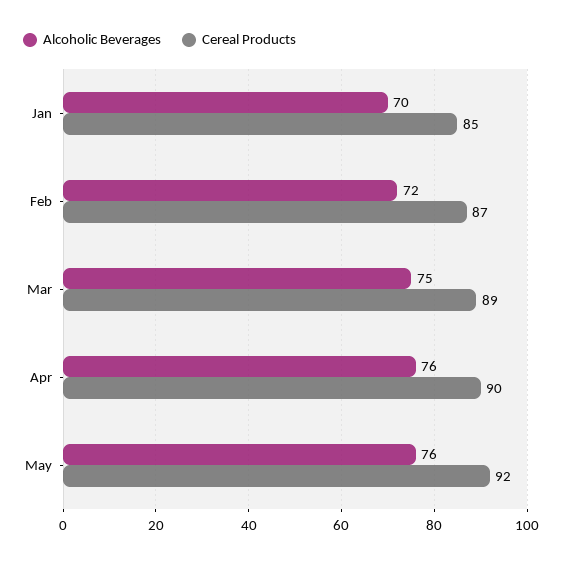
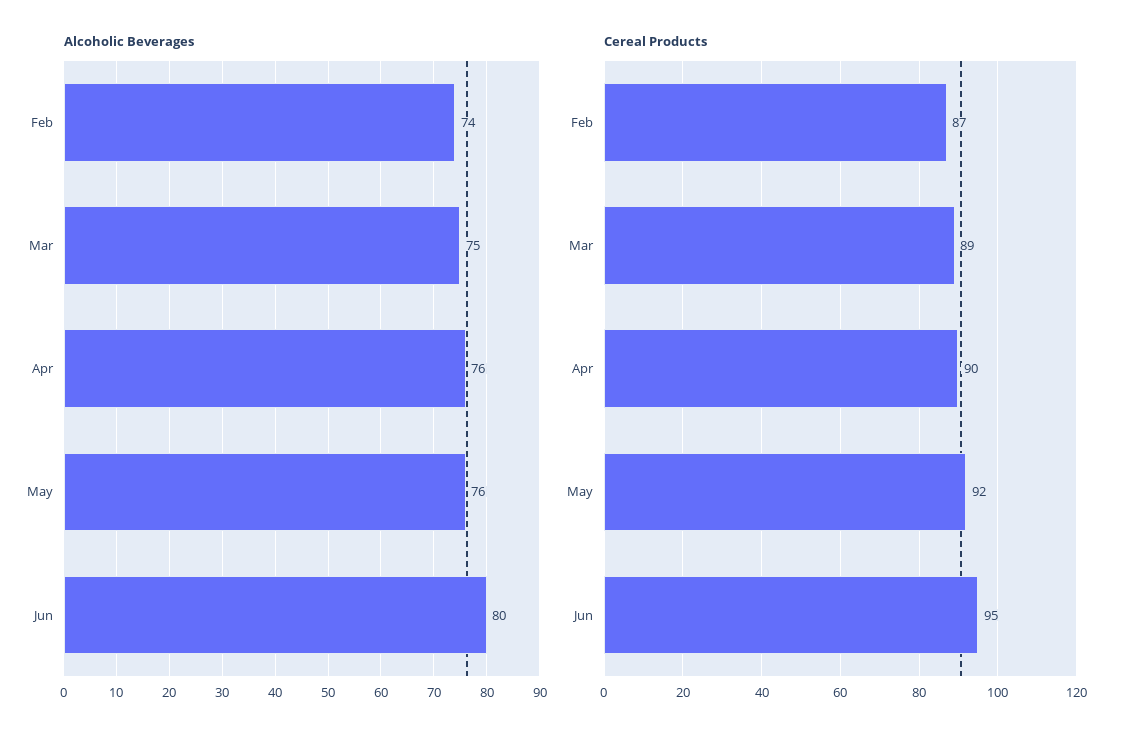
Alcoholic Beverages, Jan: 70 -> none
Cereal Products, Jan: 85 -> none
Alcoholic Beverages, Feb: 72 -> 74
Alcoholic Beverages, Jun: none -> 80
Cereal Products, Jun: none -> 95

